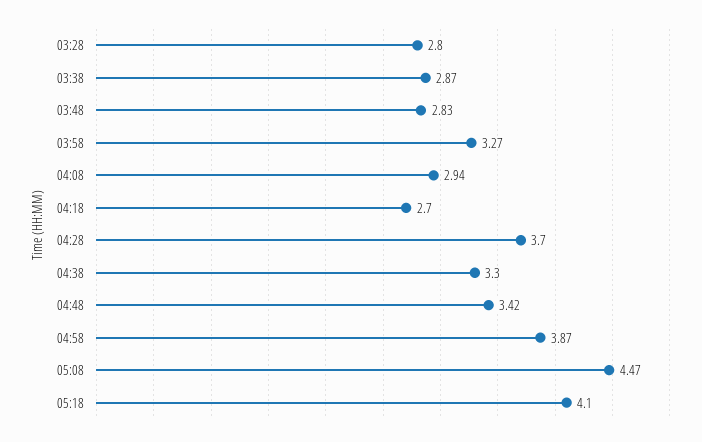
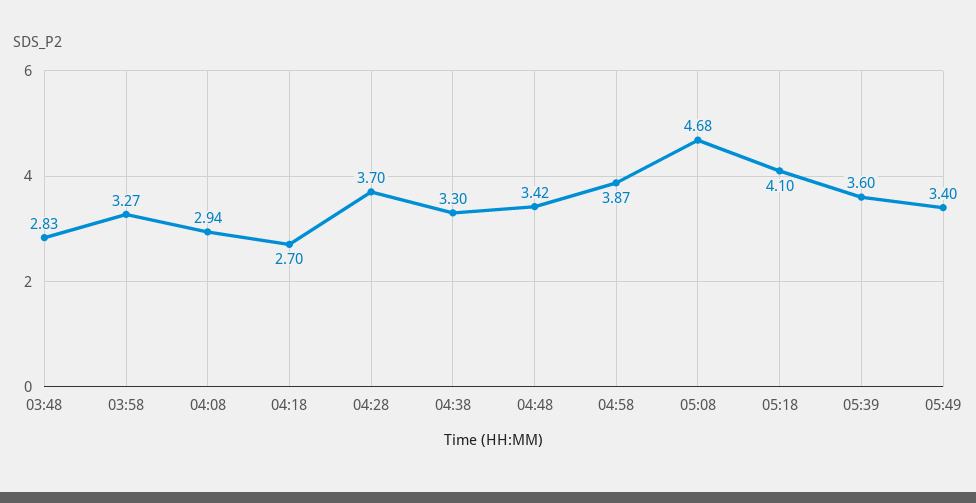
03:28: 2.8 -> none
03:38: 2.87 -> none
05:08: 4.47 -> 4.68
05:39: none -> 3.6
05:49: none -> 3.4

